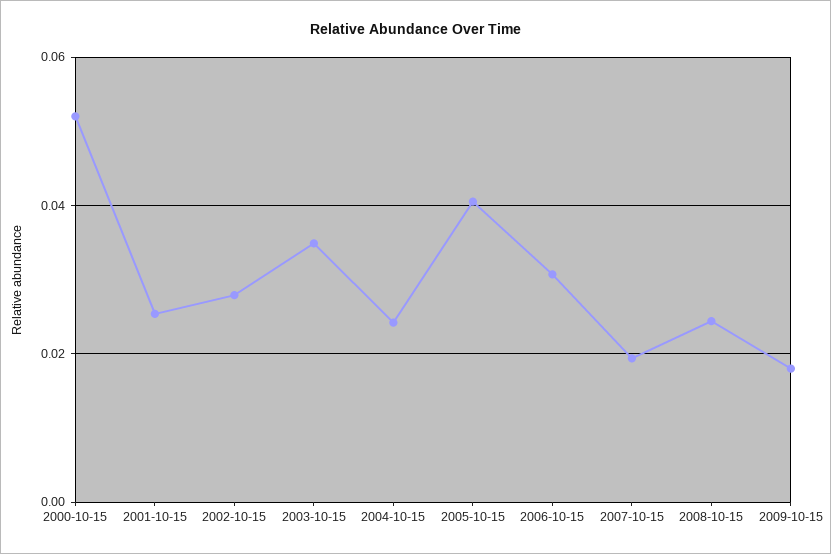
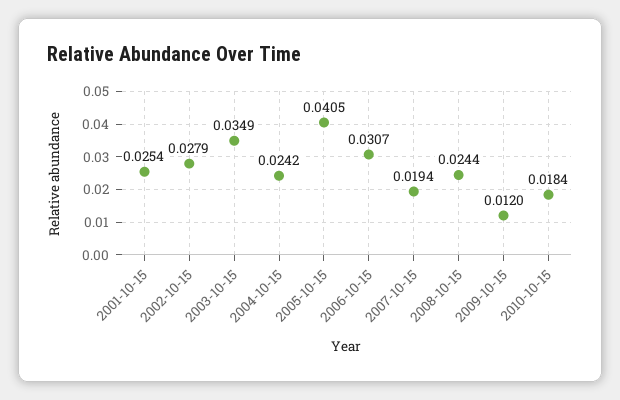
2000-10-15: 0.052 -> none
2009-10-15: 0.018 -> 0.012
2010-10-15: none -> 0.0184

